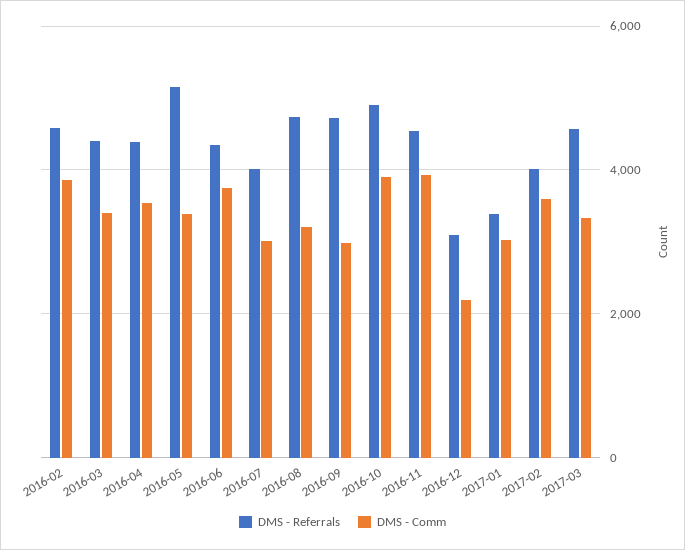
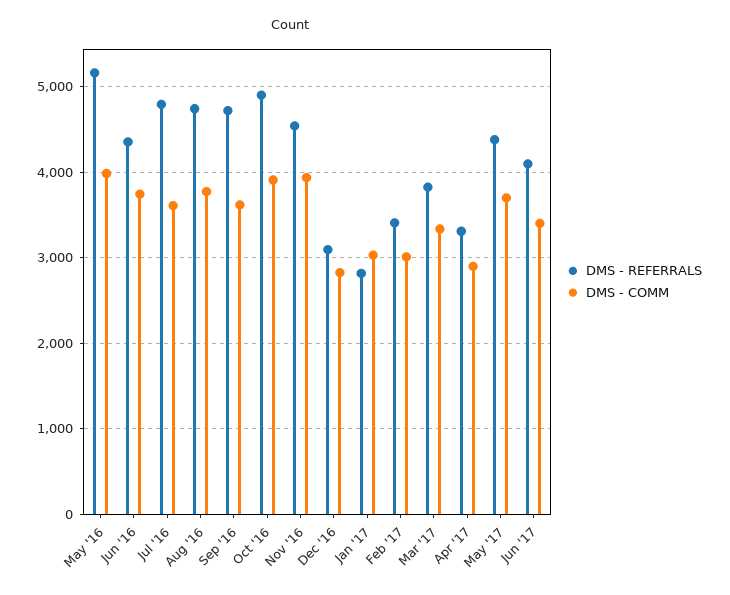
DMS - Referrals, 2016-02: 4600 -> none
DMS - Comm, 2016-02: 3800 -> none
DMS - Referrals, 2016-03: 4400 -> none
DMS - Comm, 2016-03: 3400 -> none
DMS - Referrals, 2016-04: 4400 -> none
DMS - Comm, 2016-04: 3600 -> none
DMS - Comm, 2016-05: 3400 -> 4000
DMS - Referrals, 2016-07: 4000 -> 4800
DMS - Comm, 2016-07: 3000 -> 3600
DMS - Comm, 2016-08: 3200 -> 3800
DMS - Comm, 2016-09: 3000 -> 3600
DMS - Comm, 2016-12: 2200 -> 2800
DMS - Referrals, 2017-01: 3400 -> 2800
DMS - Referrals, 2017-02: 4000 -> 3400
DMS - Comm, 2017-02: 3600 -> 3000
DMS - Referrals, 2017-03: 4600 -> 3800
DMS - Referrals, Apr '17: none -> 3300
DMS - Comm, Apr '17: none -> 2900
DMS - Referrals, May '17: none -> 4400
DMS - Comm, May '17: none -> 3700
DMS - Referrals, Jun '17: none -> 4100
DMS - Comm, Jun '17: none -> 3400

